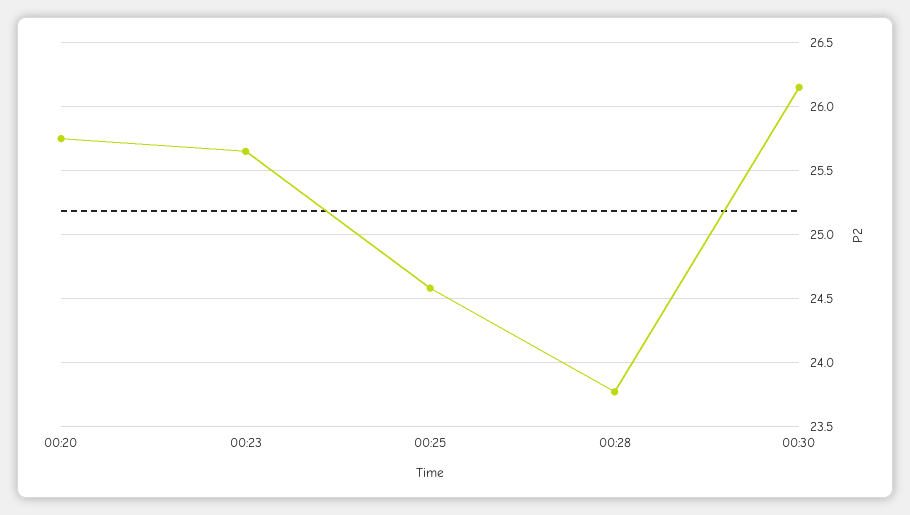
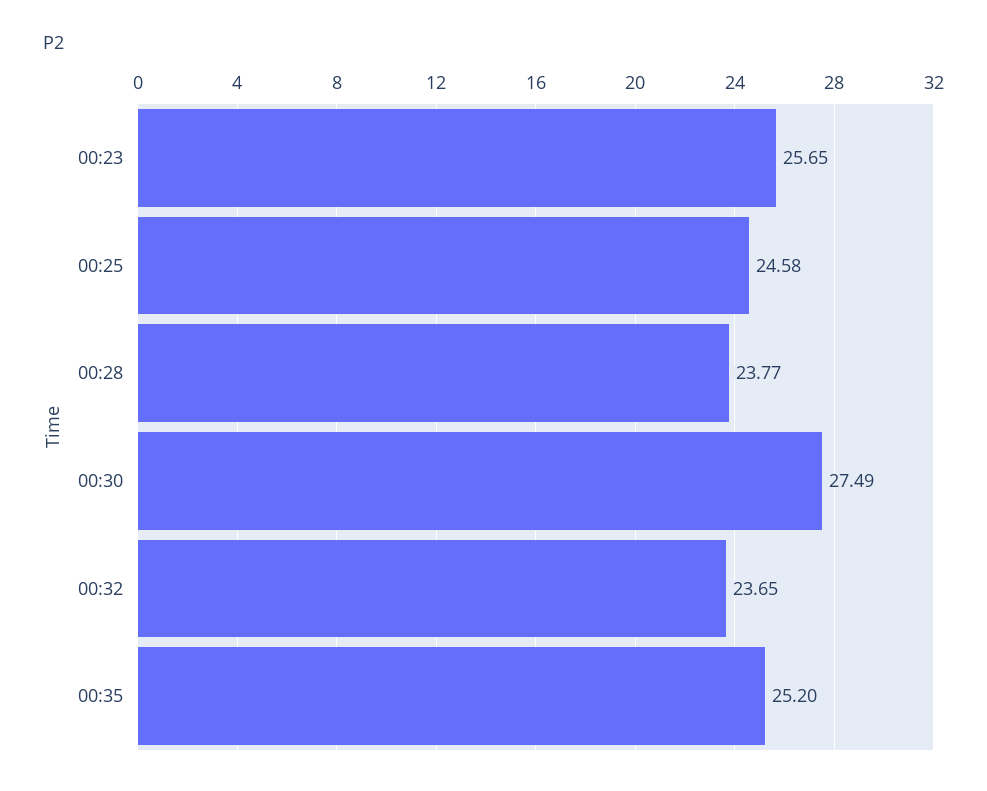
00:20: 25.75 -> none
00:30: 26.15 -> 27.49
00:32: none -> 23.65
00:35: none -> 25.2

